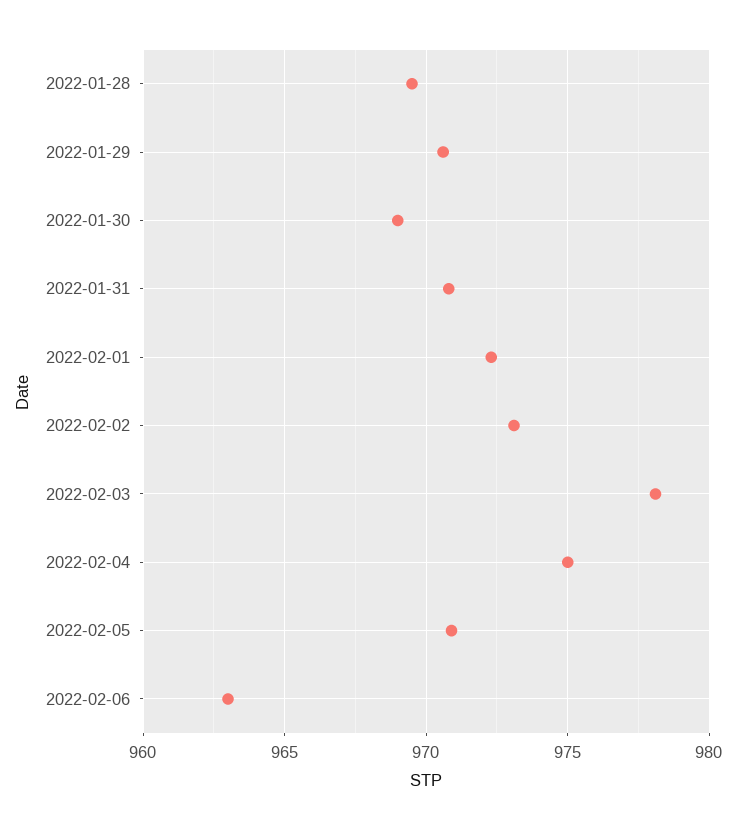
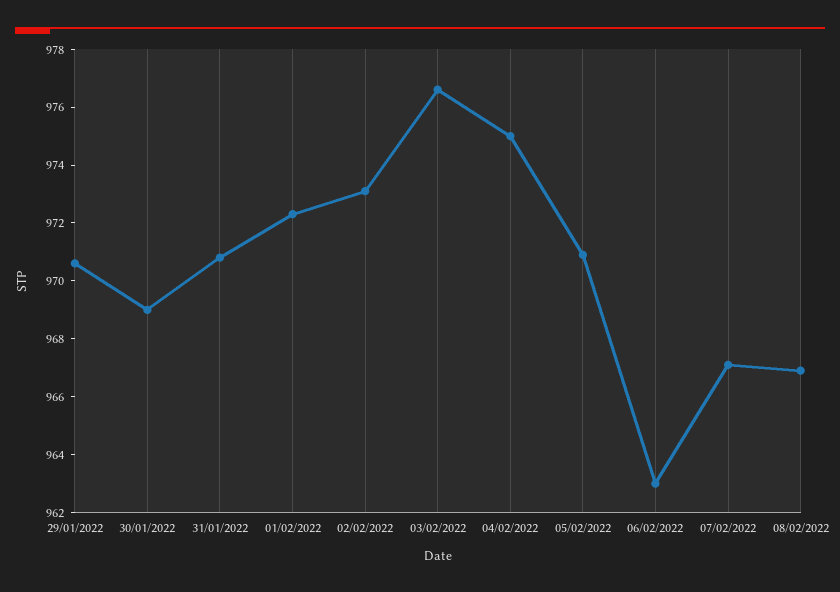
2022-01-28: 969.5 -> none
2022-02-03: 978 -> 976.5
07/02/2022: none -> 967
08/02/2022: none -> 967

